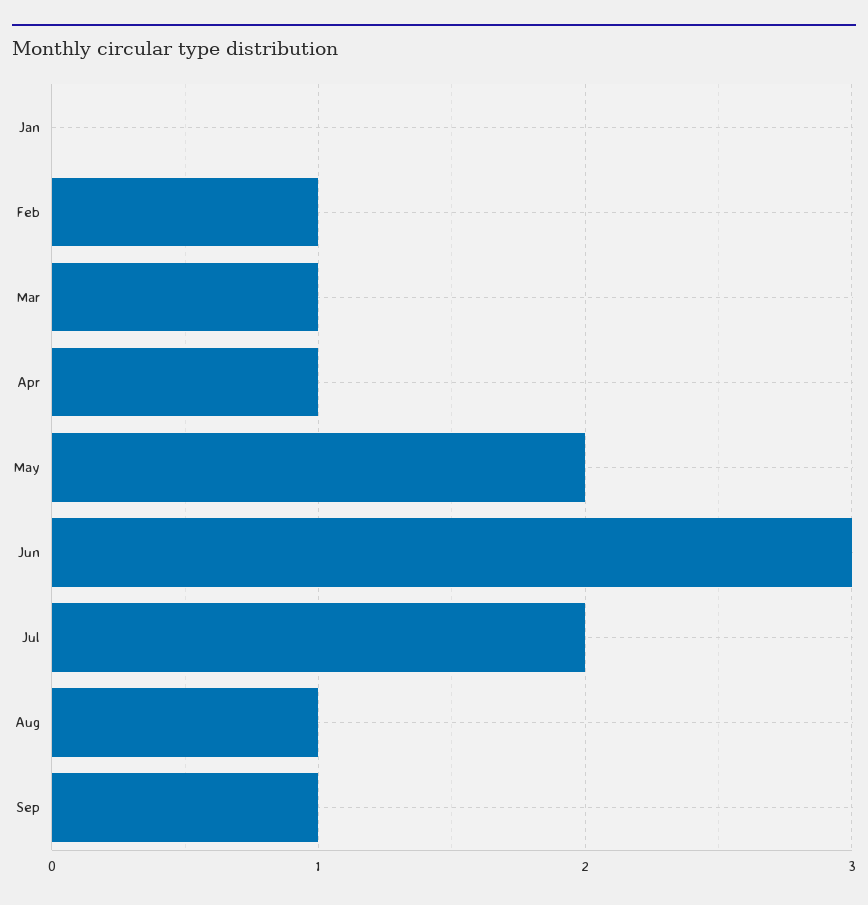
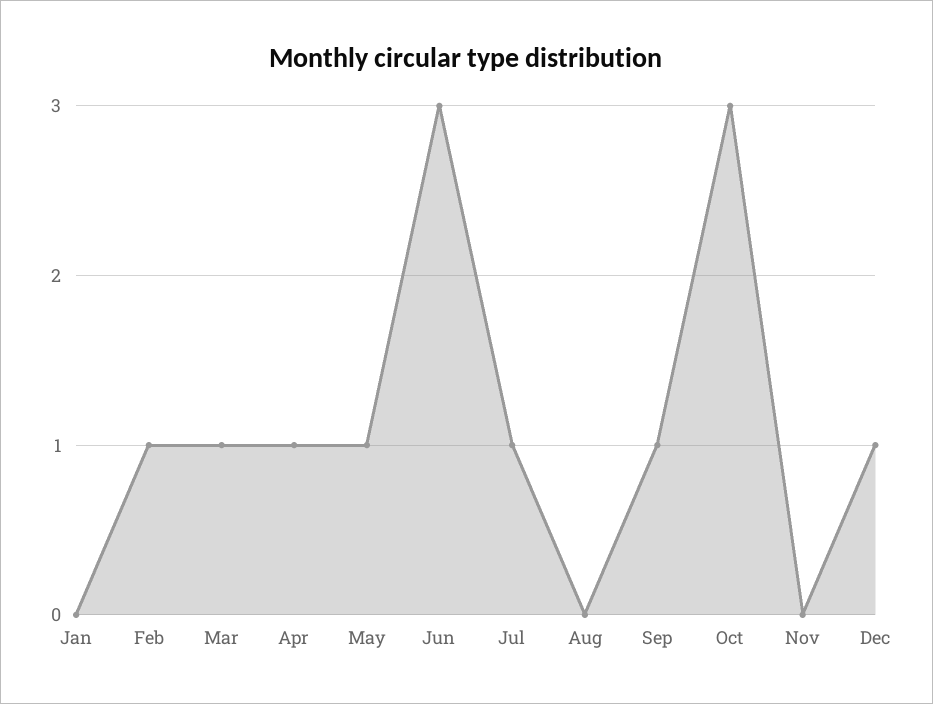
May: 2 -> 1
Jul: 2 -> 1
Aug: 1 -> 0
Oct: none -> 3
Nov: none -> 0
Dec: none -> 1

